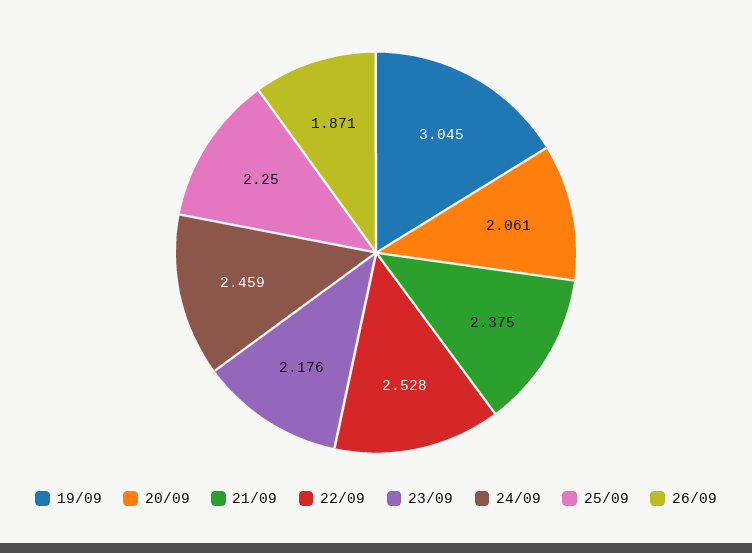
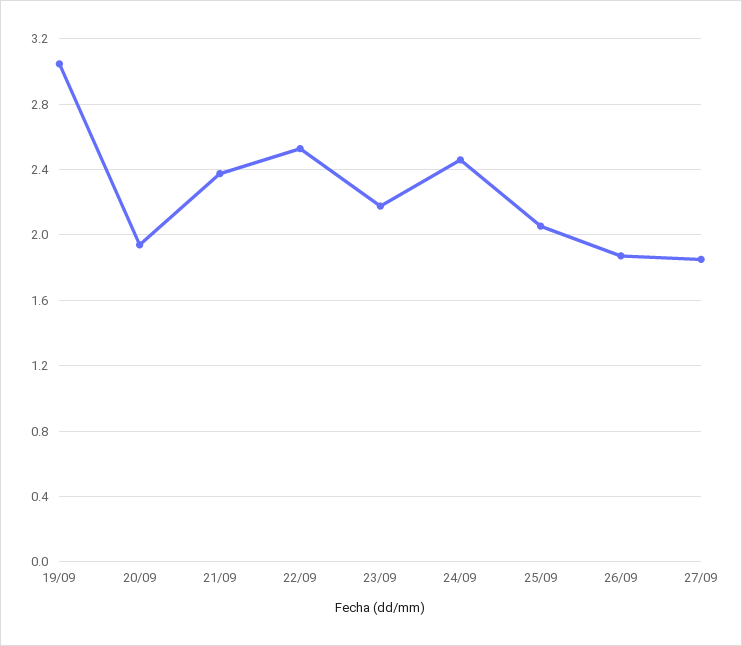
20/09: 2.061 -> 1.95
25/09: 2.25 -> 2.05
27/09: none -> 1.85

